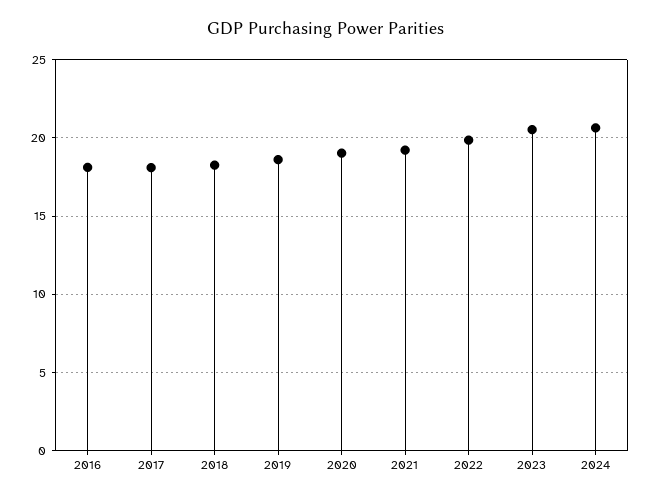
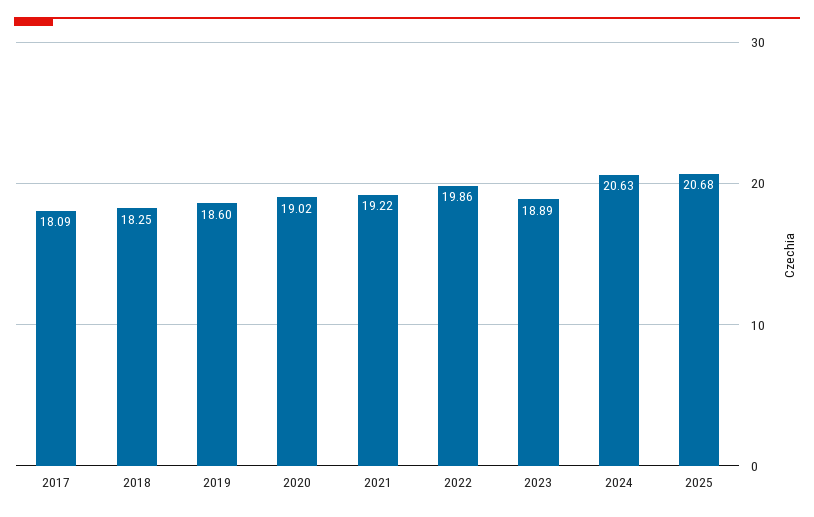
2016: 18 -> none
2023: 20.5 -> 18.89
2025: none -> 20.68

